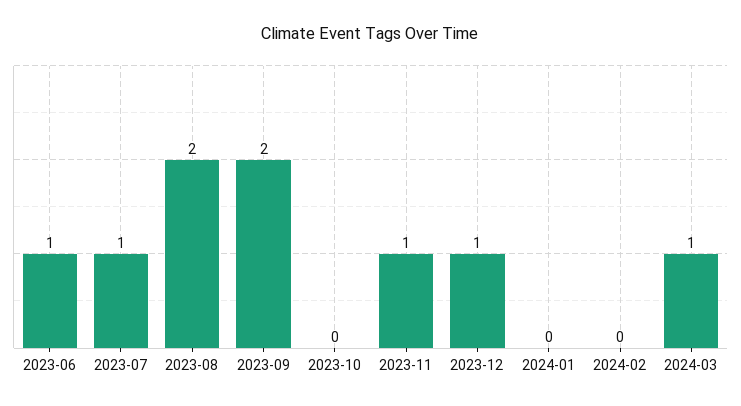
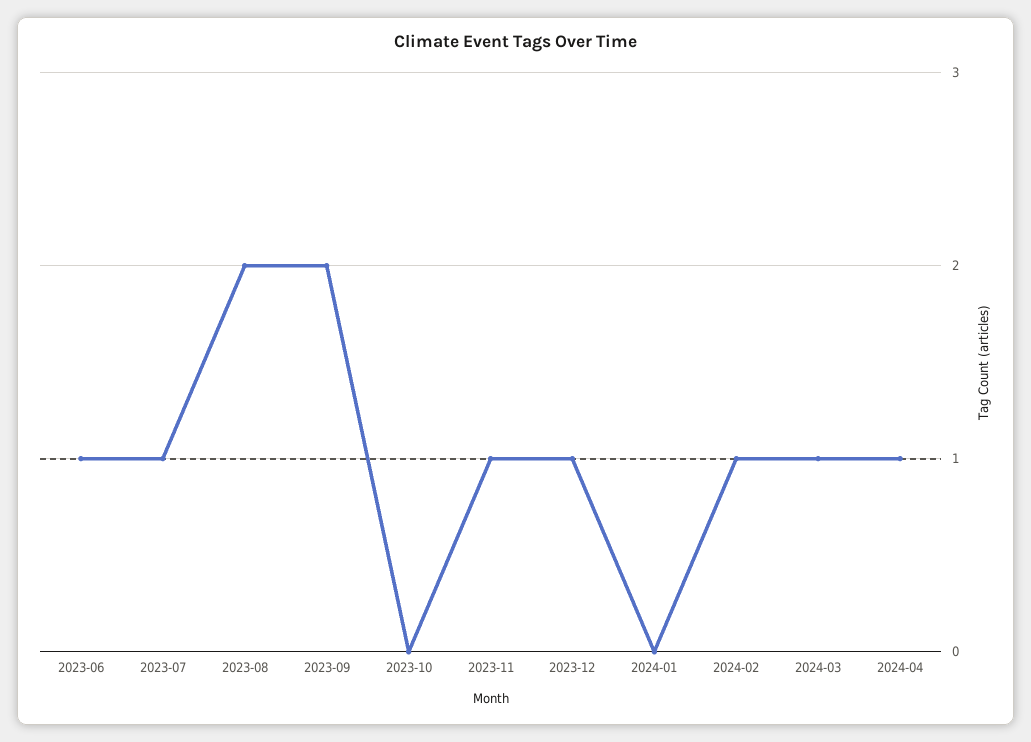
2024-02: 0 -> 1
2024-04: none -> 1

